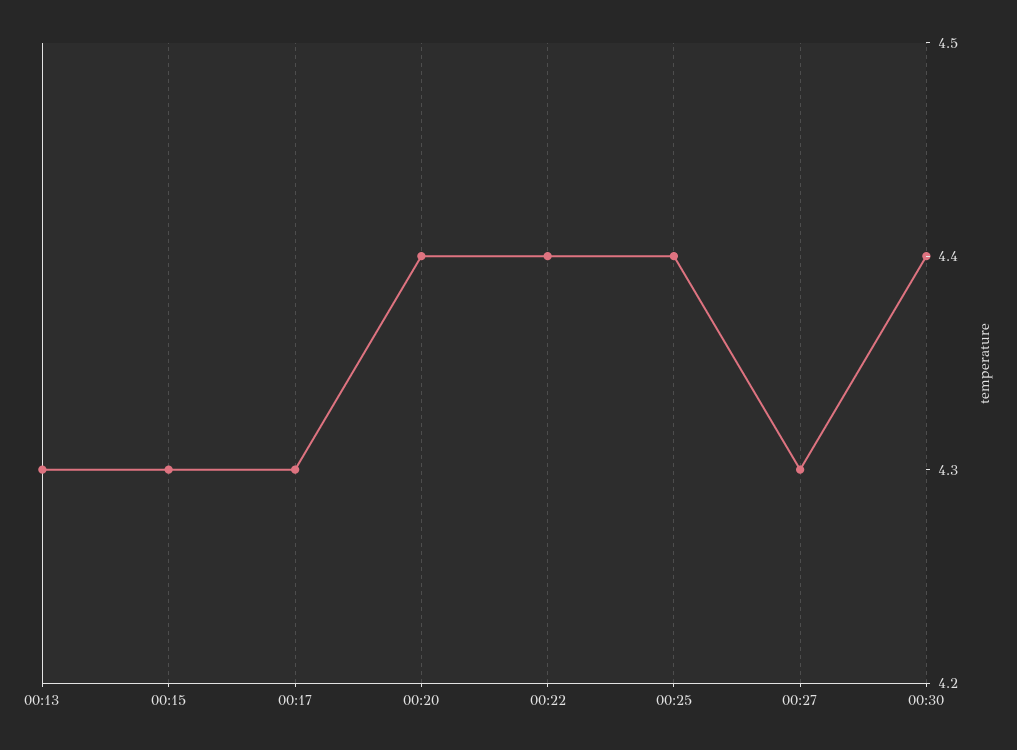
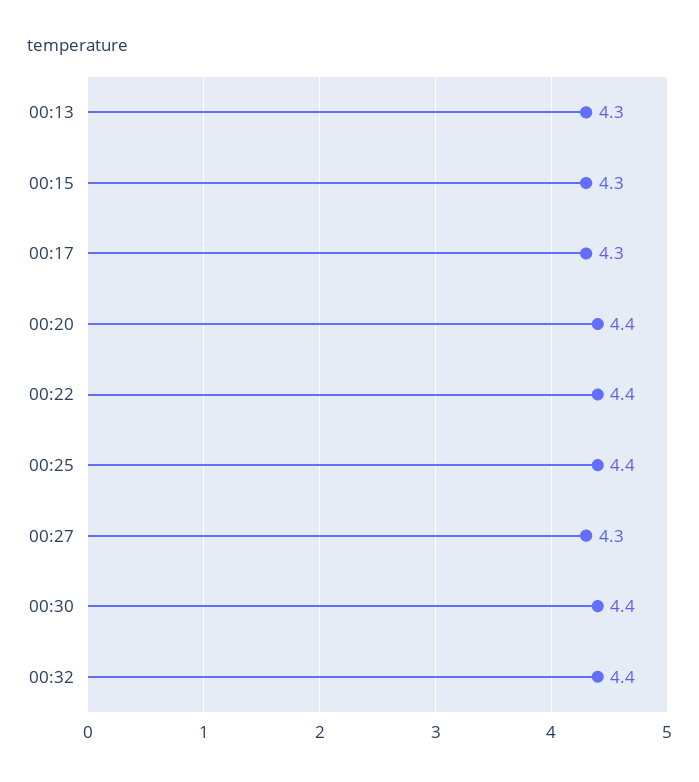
00:32: none -> 4.4

